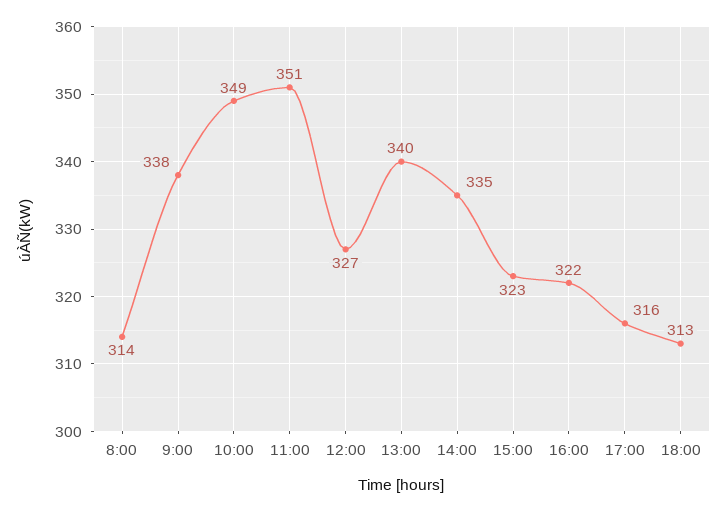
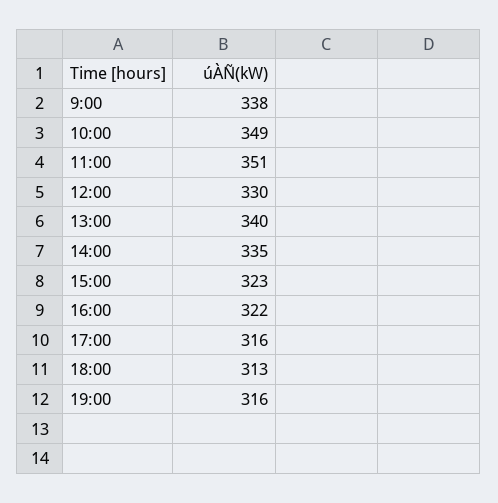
8:00: 314 -> none
12:00: 327 -> 330
19:00: none -> 316

